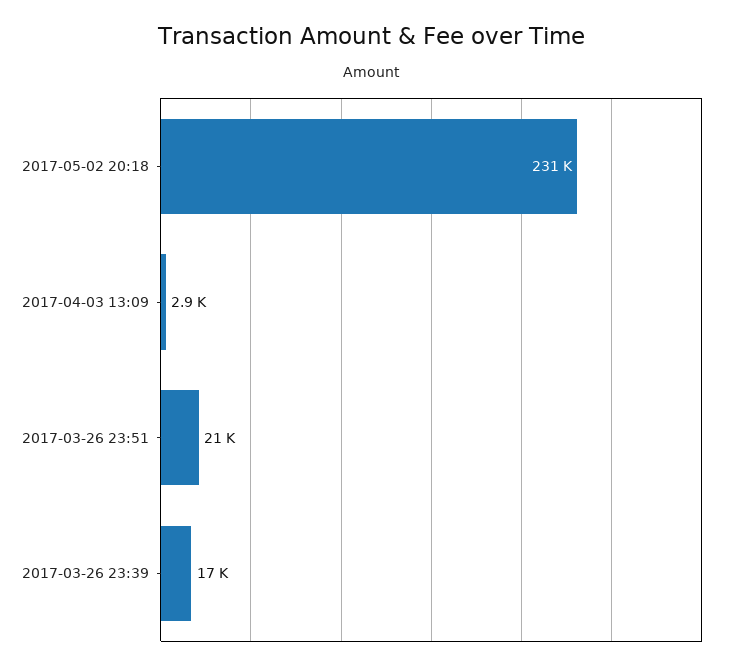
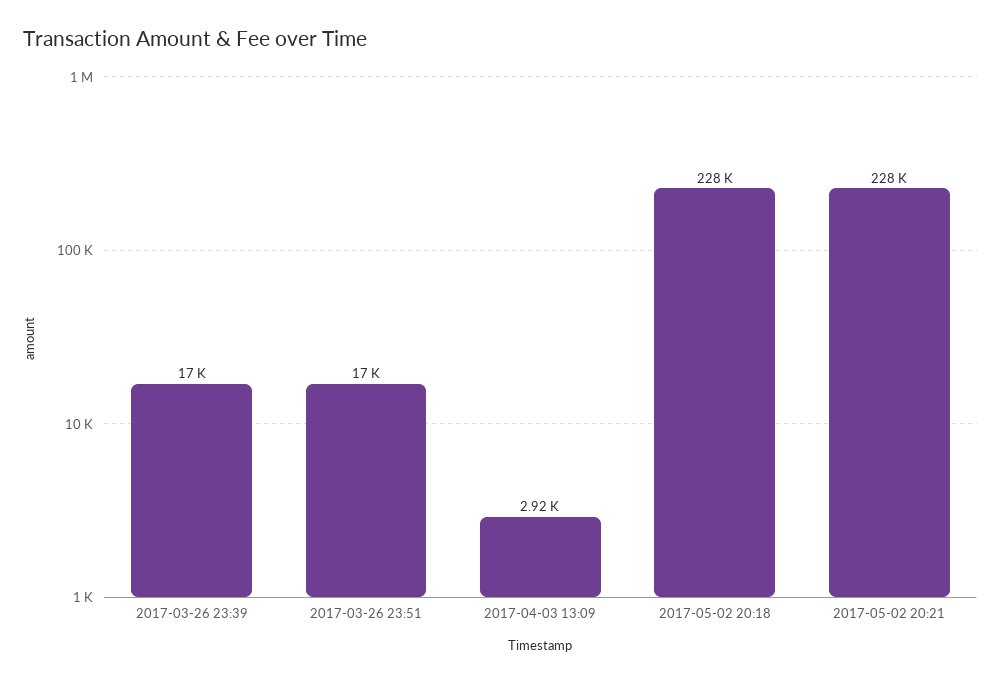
2017-05-02 20:18: 231000 -> 228000
2017-03-26 23:51: 21000 -> 17000
2017-05-02 20:21: none -> 228000

